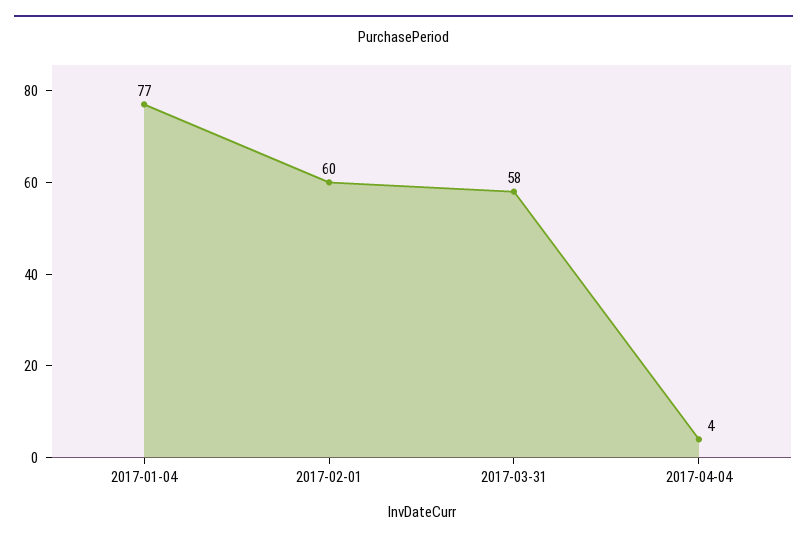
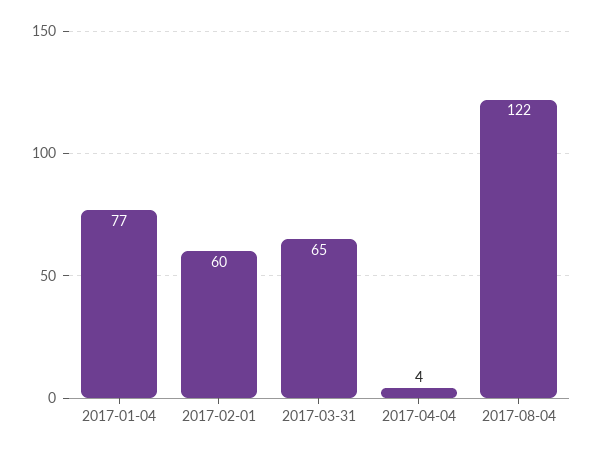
2017-03-31: 58 -> 65
2017-08-04: none -> 122

